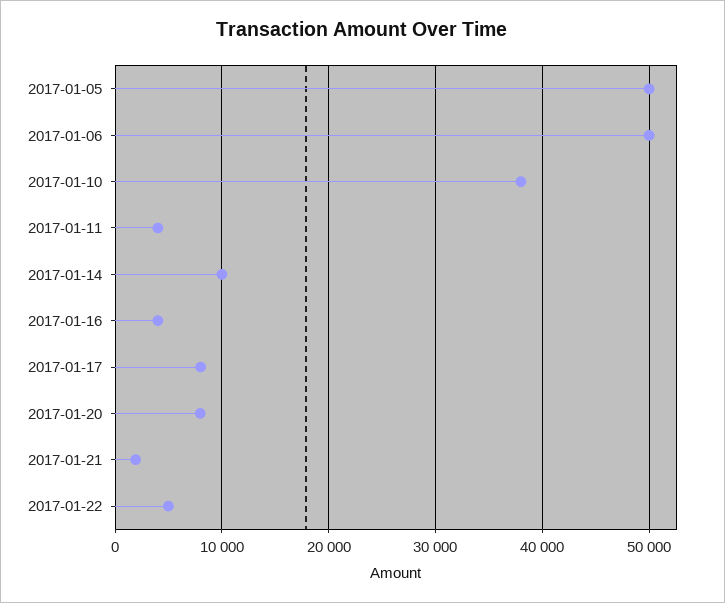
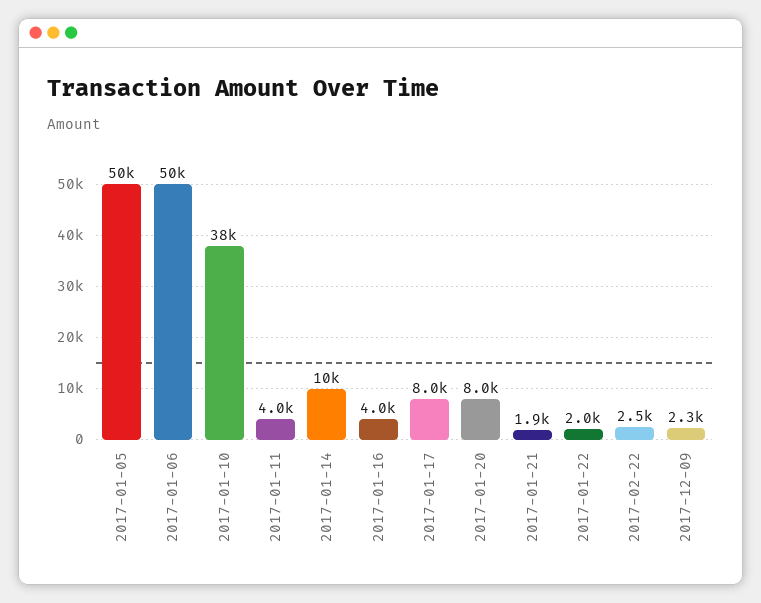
2017-01-22: 5000 -> 2000
2017-02-22: none -> 2500
2017-12-09: none -> 2300

